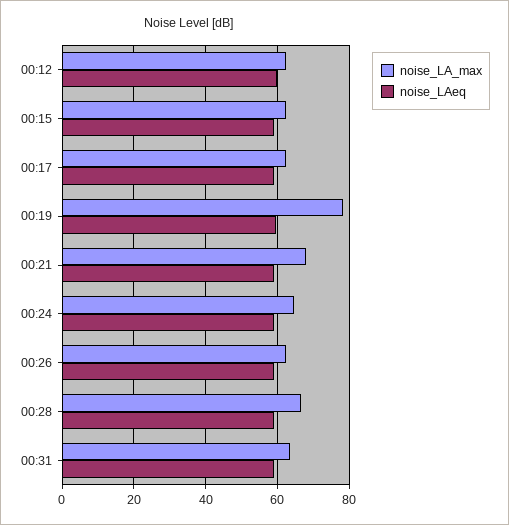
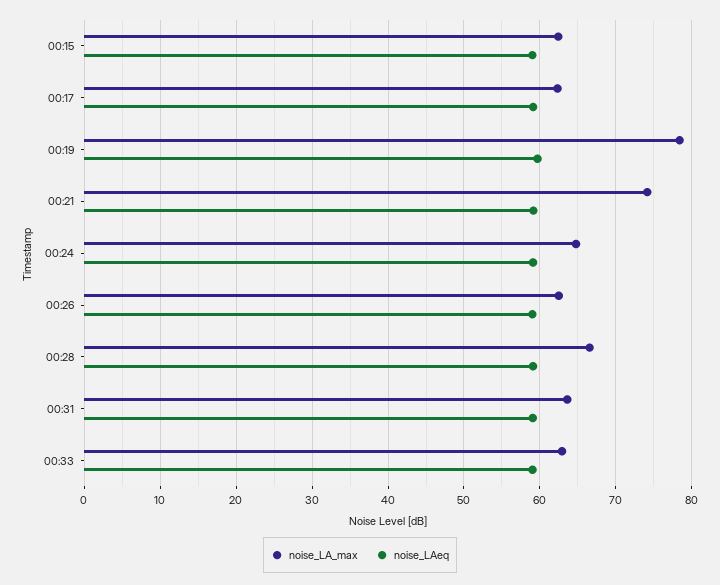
noise_LA_max, 00:12: 62 -> none
noise_LAeq, 00:12: 60 -> none
noise_LA_max, 00:21: 68 -> 74
noise_LA_max, 00:33: none -> 63
noise_LAeq, 00:33: none -> 59

